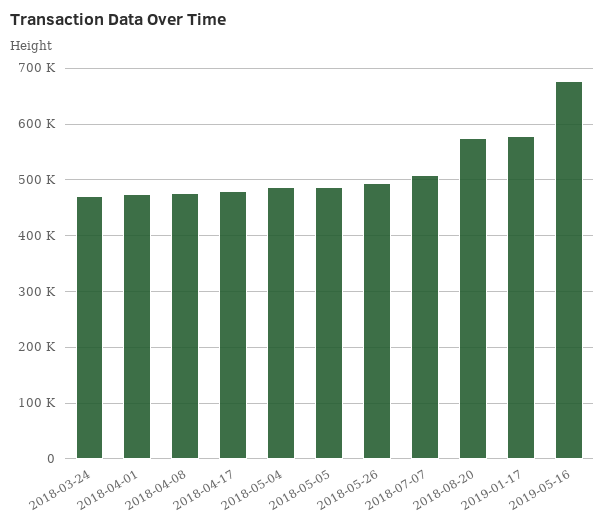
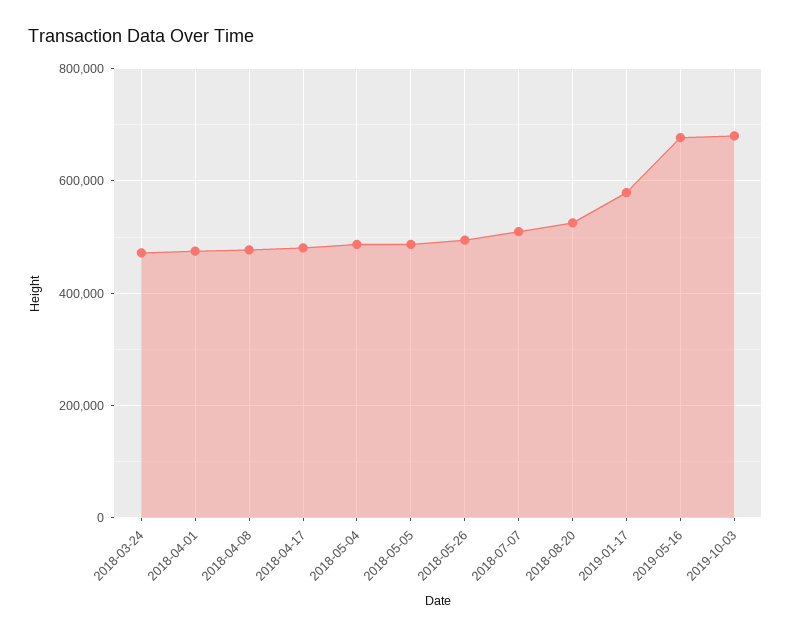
2018-08-20: 580000 -> 520000
2019-10-03: none -> 680000

